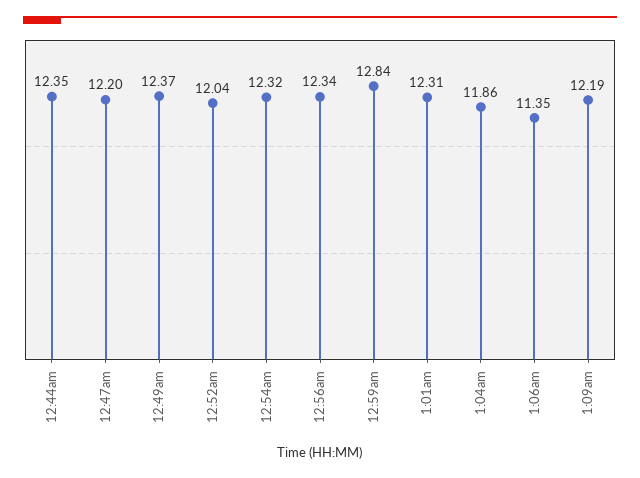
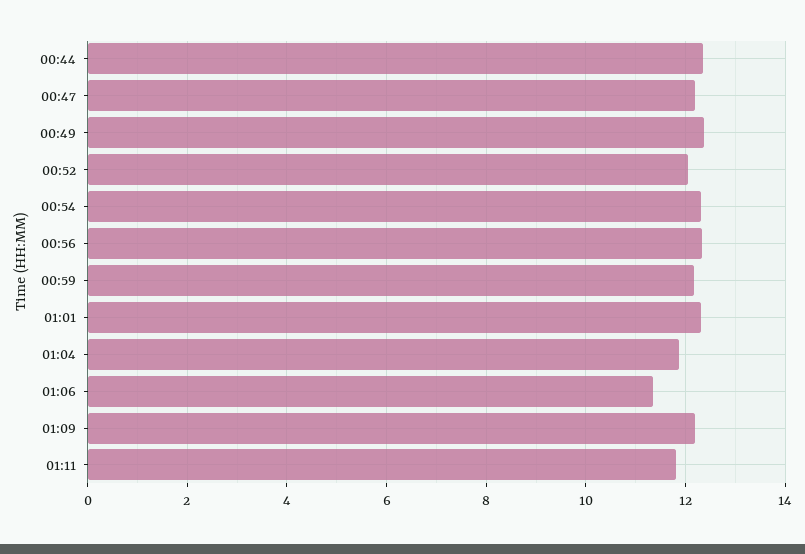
12:59am: 12.84 -> 12.2
01:11: none -> 11.8

